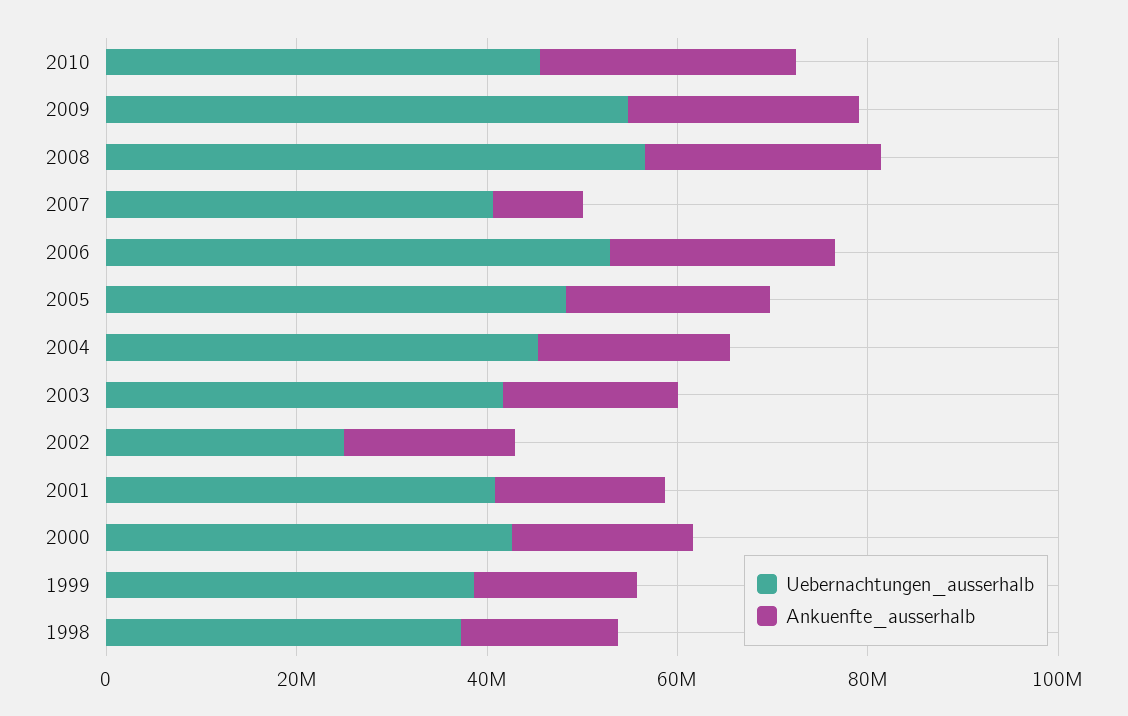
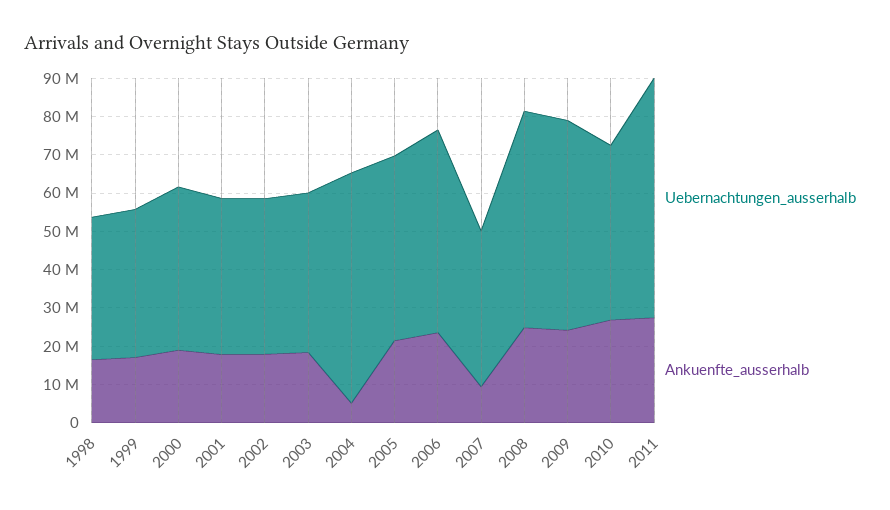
Uebernachtungen_ausserhalb, 2004: 45000000 -> 60000000
Ankuenfte_ausserhalb, 2004: 20000000 -> 5000000
Uebernachtungen_ausserhalb, 2002: 25000000 -> 40000000
Uebernachtungen_ausserhalb, 2011: none -> 62500000
Ankuenfte_ausserhalb, 2011: none -> 27500000

